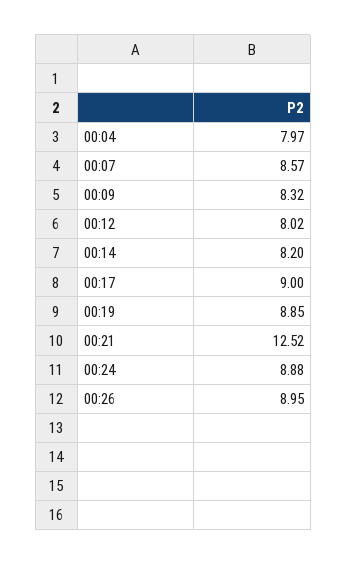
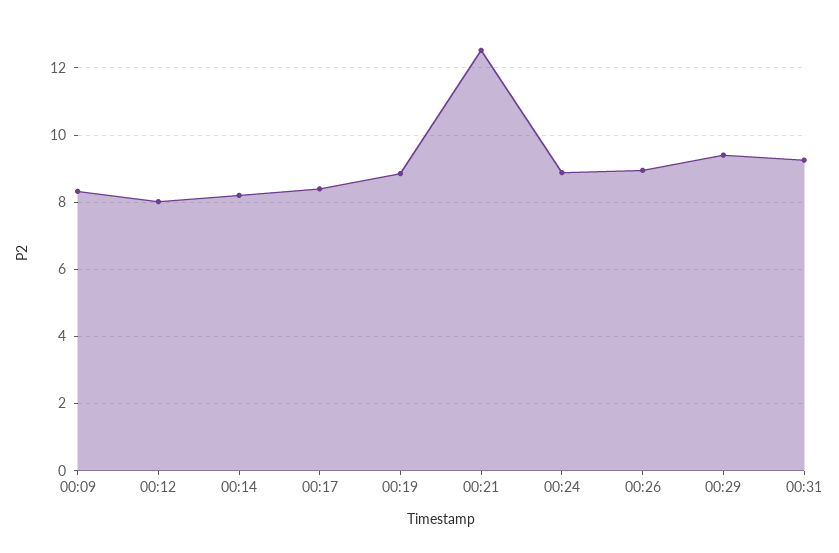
00:04: 7.97 -> none
00:07: 8.57 -> none
00:17: 9 -> 8.4
00:29: none -> 9.4
00:31: none -> 9.2

